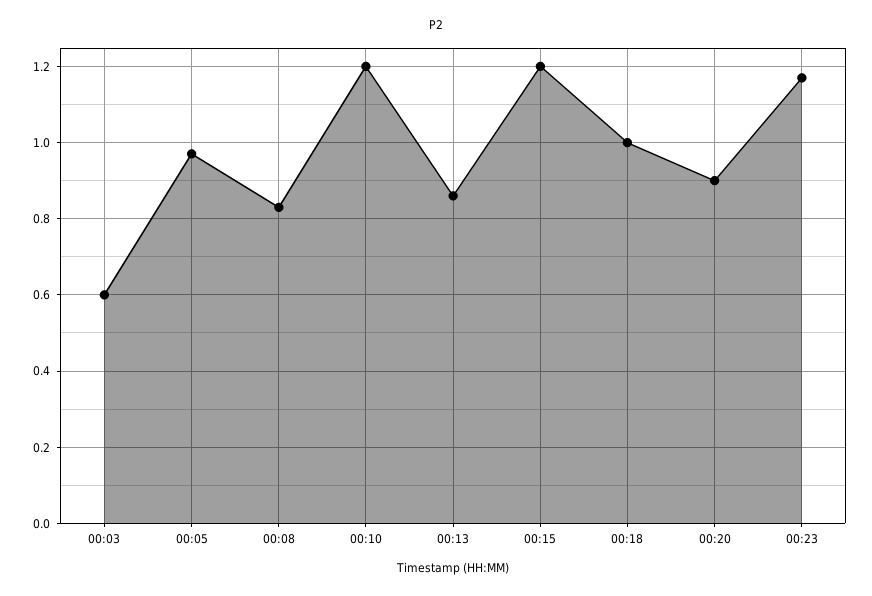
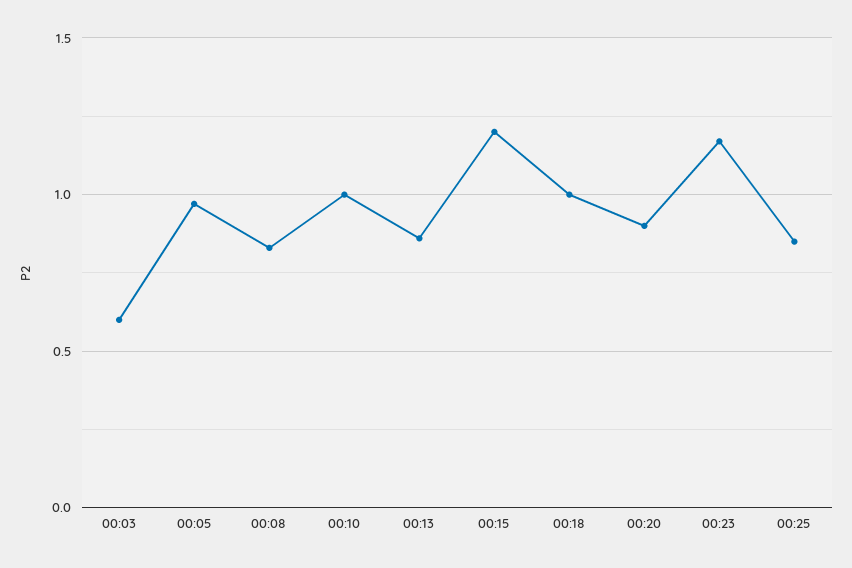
00:10: 1.2 -> 1
00:25: none -> 0.85

